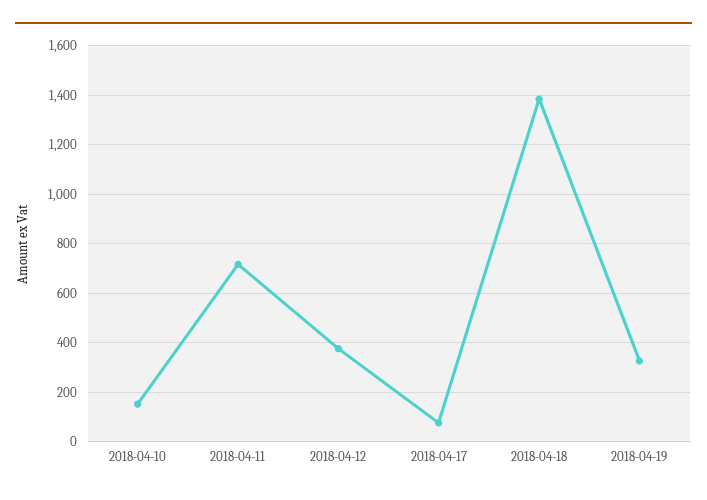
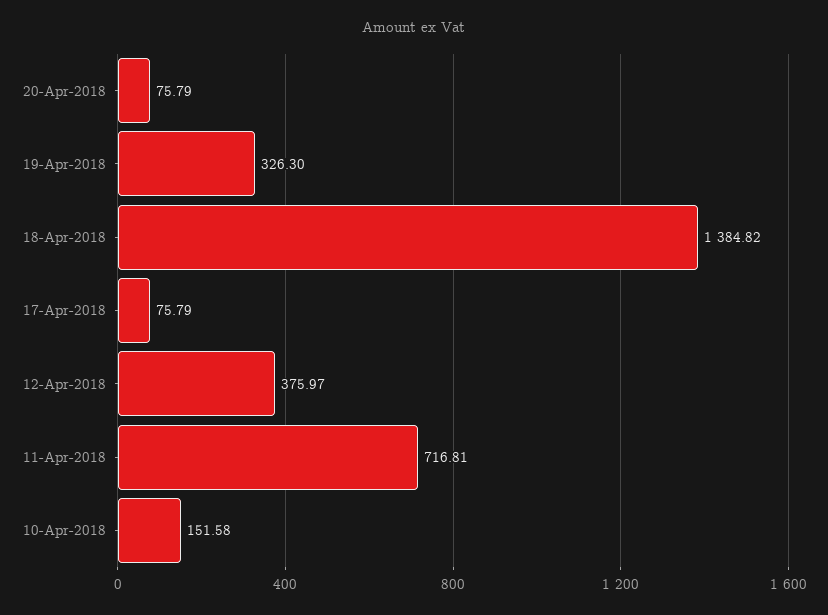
20-Apr-2018: none -> 75.79

